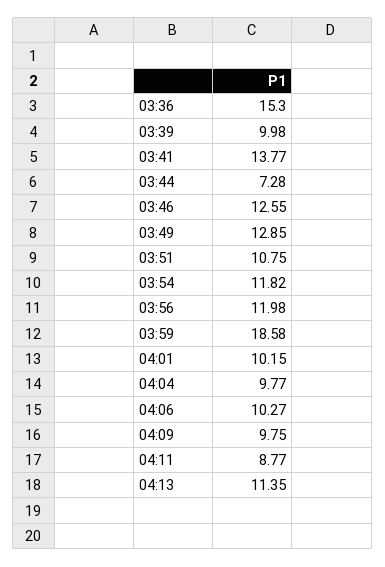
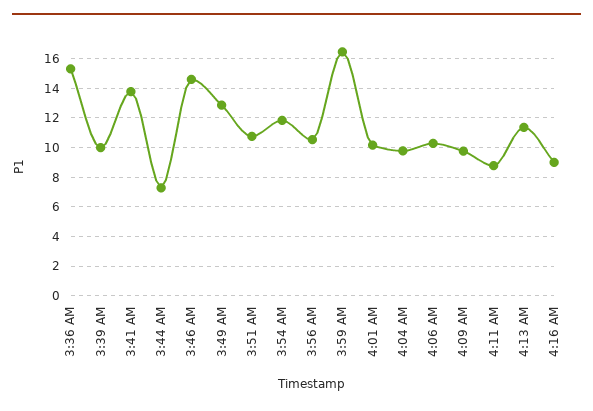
03:46: 12.55 -> 14.5
03:56: 11.98 -> 10.5
03:59: 18.58 -> 16.5
4:16 AM: none -> 9

